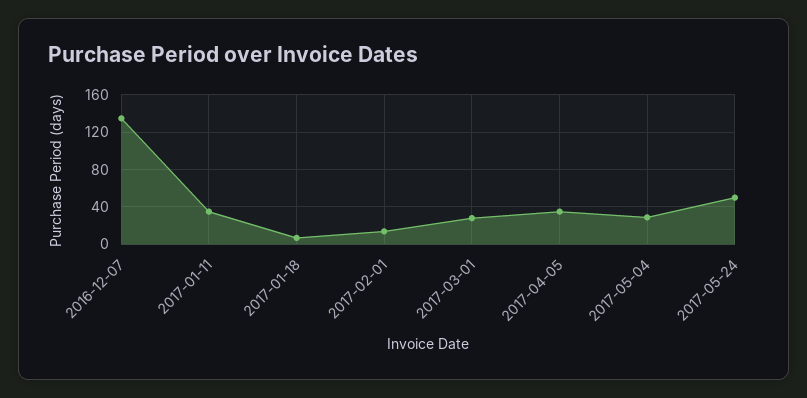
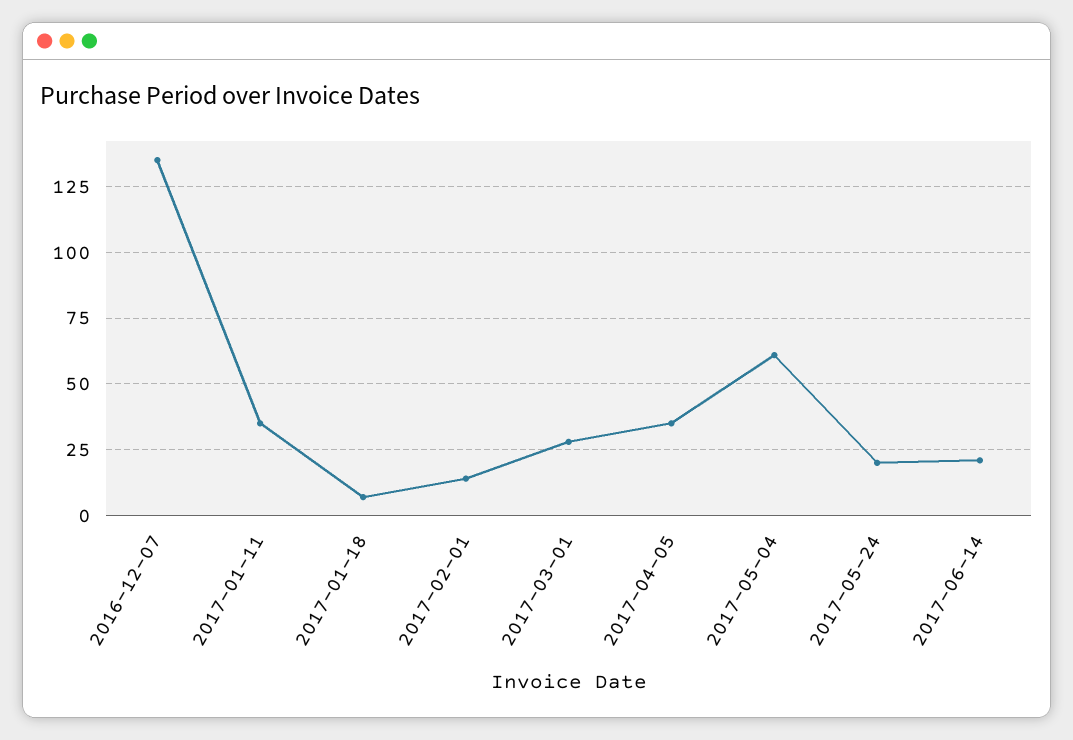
2017-05-04: 30 -> 60
2017-05-24: 50 -> 20
2017-06-14: none -> 20

